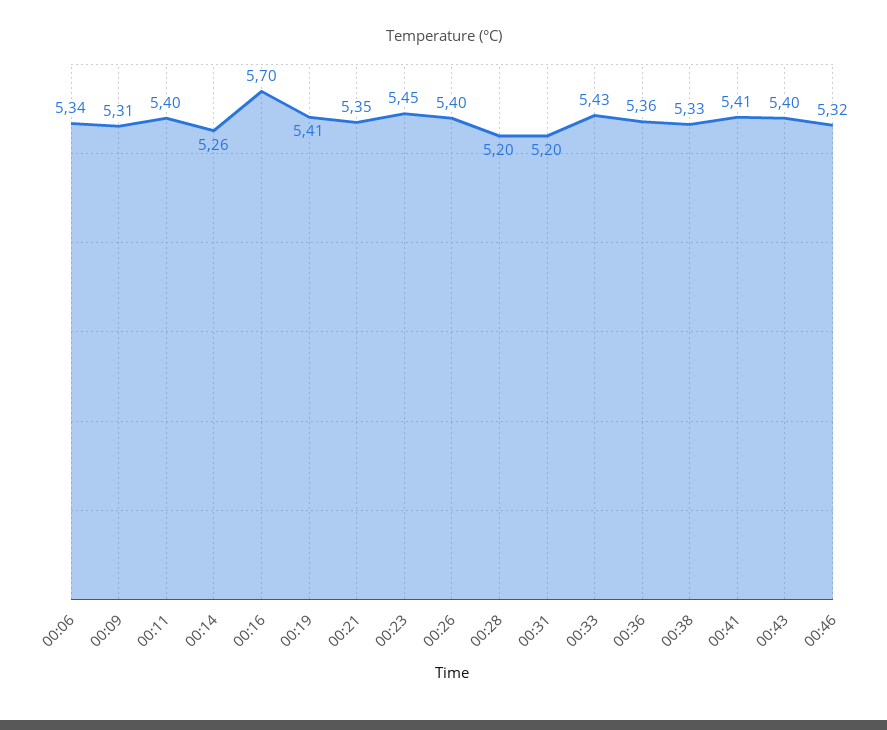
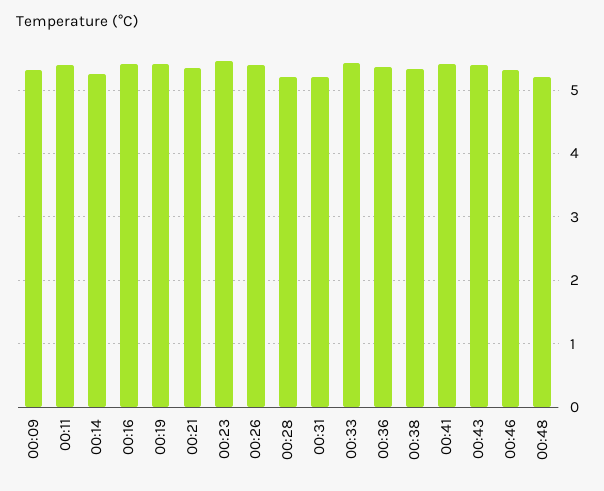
00:06: 5.34 -> none
00:16: 5.7 -> 5.4
00:48: none -> 5.2

